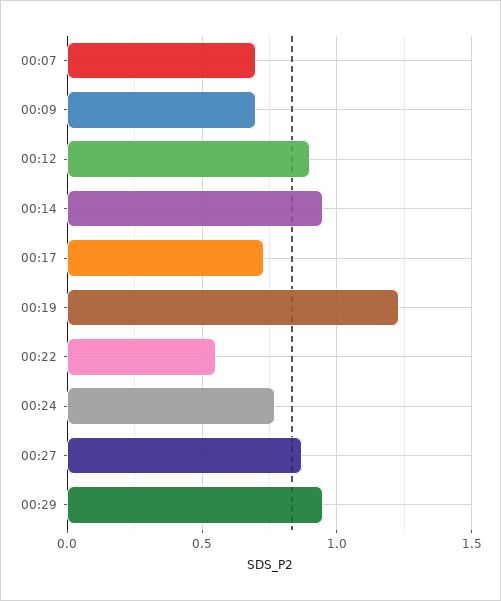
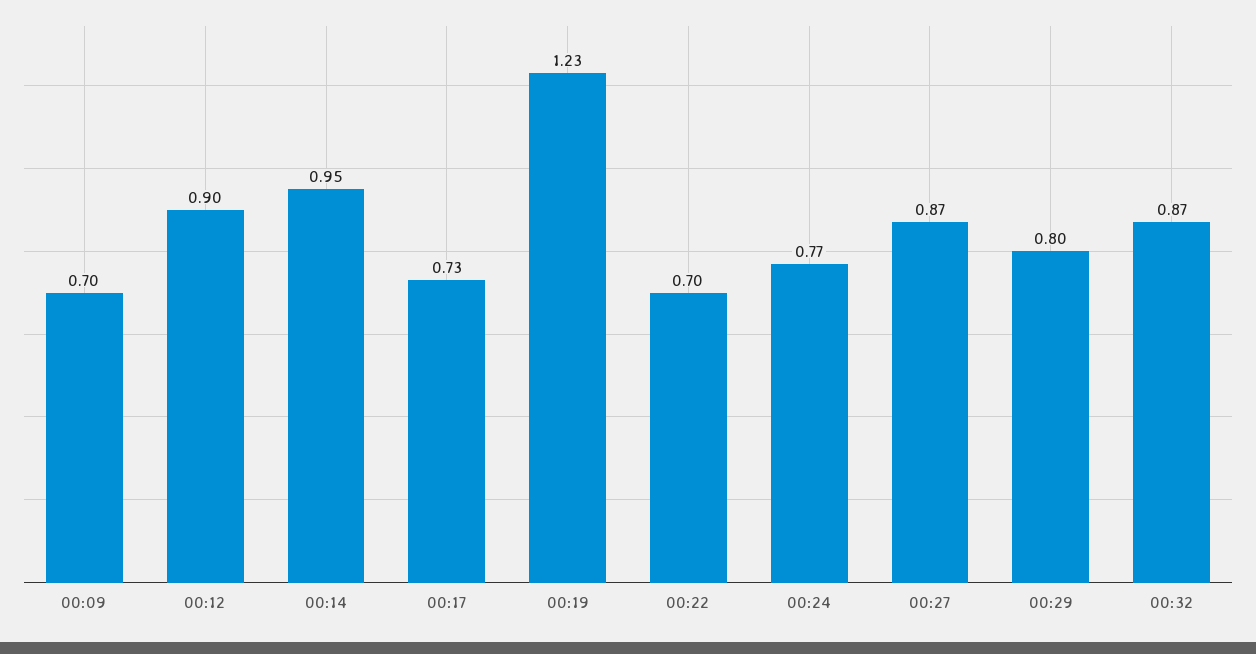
00:07: 0.7 -> none
00:22: 0.55 -> 0.7
00:29: 0.95 -> 0.8
00:32: none -> 0.87

